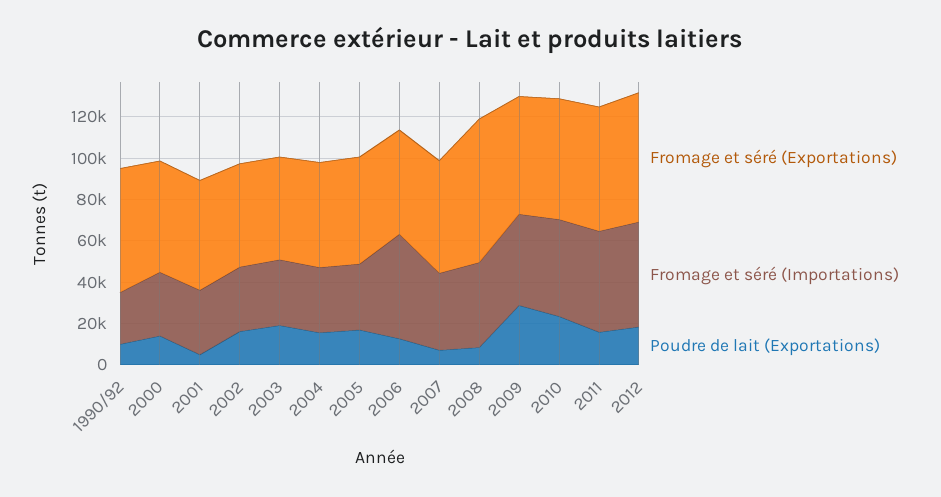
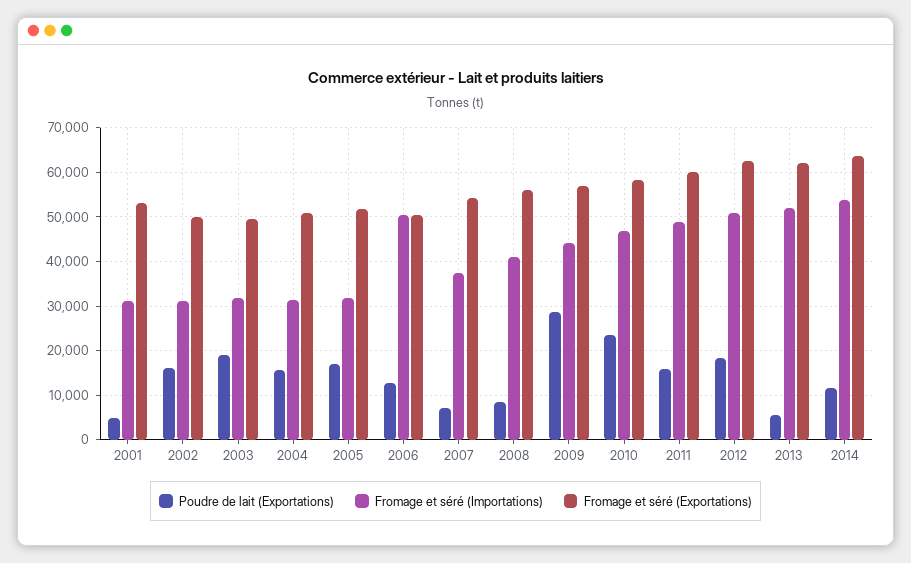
Fromage et séré (Exportations), 1990/92: 60000 -> none
Fromage et séré (Importations), 1990/92: 25000 -> none
Poudre de lait (Exportations), 1990/92: 10000 -> none
Fromage et séré (Exportations), 2000: 55000 -> none
Fromage et séré (Importations), 2000: 30000 -> none
Poudre de lait (Exportations), 2000: 15000 -> none
Fromage et séré (Exportations), 2008: 70000 -> 56000
Poudre de lait (Exportations), 2013: none -> 6000
Fromage et séré (Importations), 2013: none -> 52000
Fromage et séré (Exportations), 2013: none -> 62000
Poudre de lait (Exportations), 2014: none -> 12000
Fromage et séré (Importations), 2014: none -> 54000
Fromage et séré (Exportations), 2014: none -> 64000

